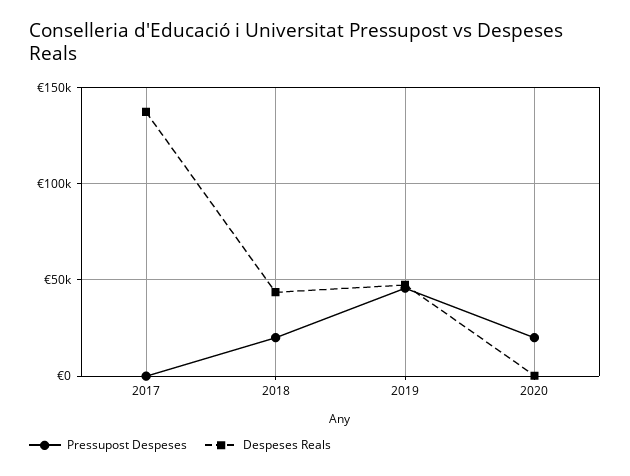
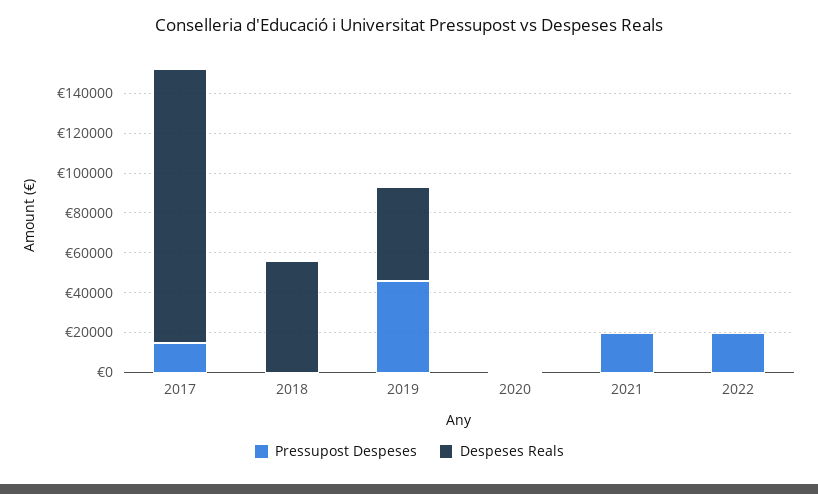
Pressupost Despeses, 2017: 0 -> 15000
Pressupost Despeses, 2018: 20000 -> 0
Despeses Reals, 2018: 45000 -> 55000
Pressupost Despeses, 2020: 20000 -> 0
Pressupost Despeses, 2021: none -> 20000
Despeses Reals, 2021: none -> 0
Pressupost Despeses, 2022: none -> 20000
Despeses Reals, 2022: none -> 0

